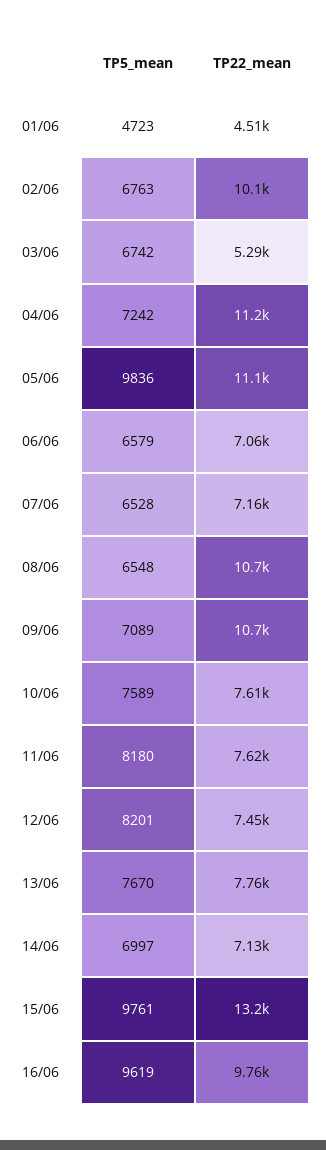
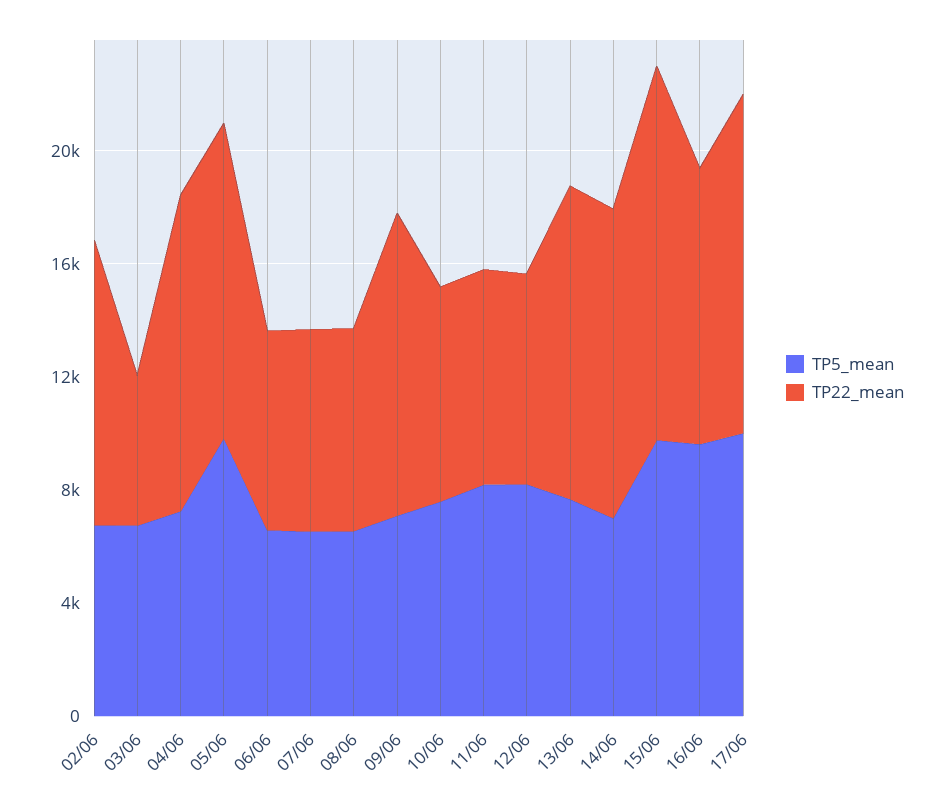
TP5_mean, 01/06: 4723 -> none
TP22_mean, 01/06: 4510 -> none
TP22_mean, 08/06: 10700 -> 7000
TP22_mean, 13/06: 7760 -> 11000
TP22_mean, 14/06: 7130 -> 11000
TP5_mean, 17/06: none -> 10000
TP22_mean, 17/06: none -> 12000

